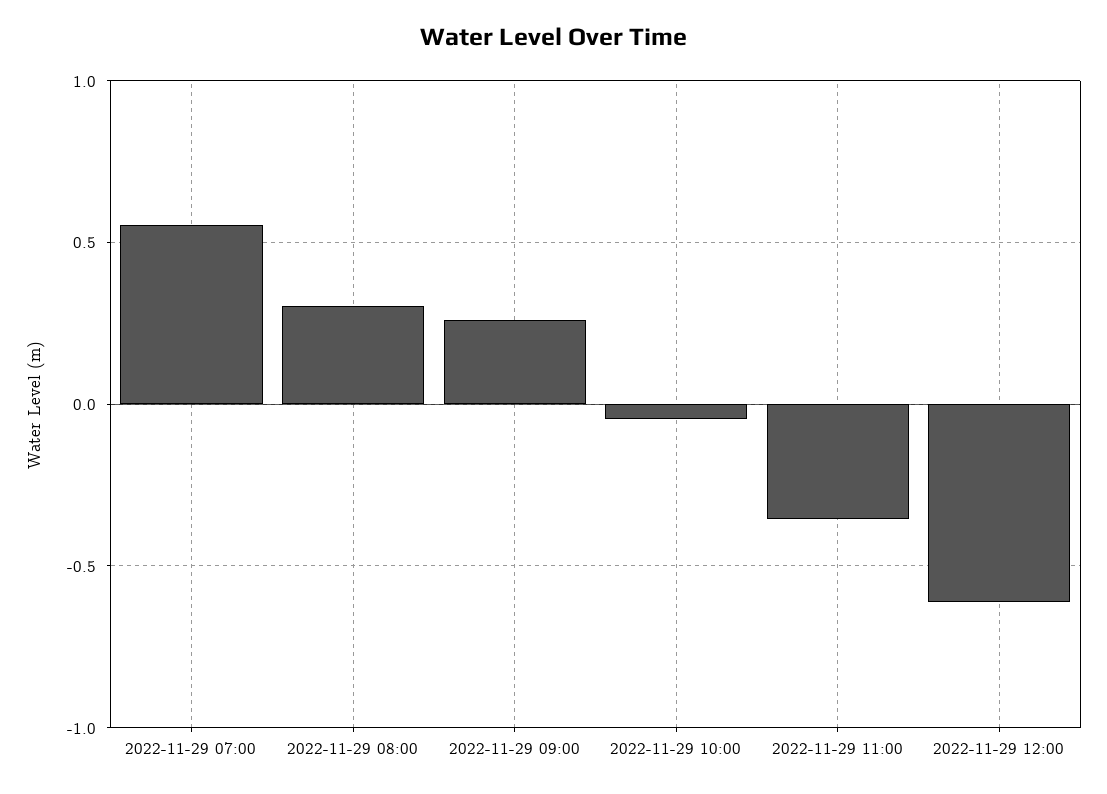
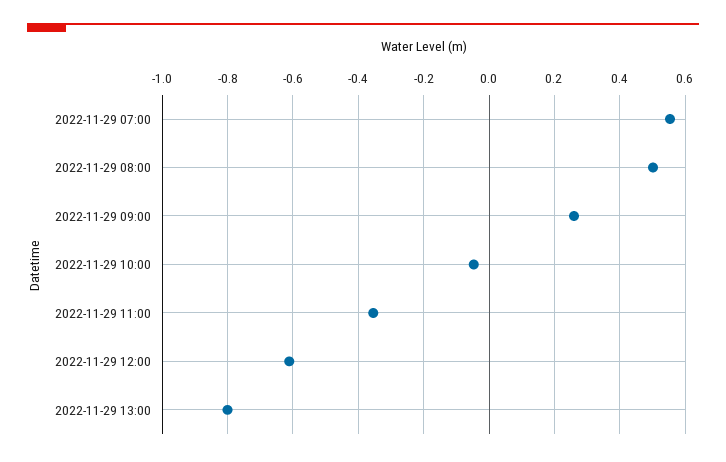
2022-11-29 08:00: 0.3 -> 0.5
2022-11-29 13:00: none -> -0.8

